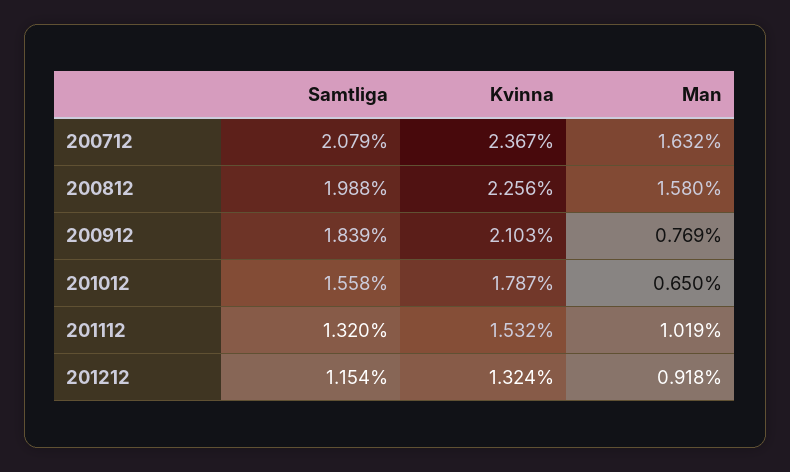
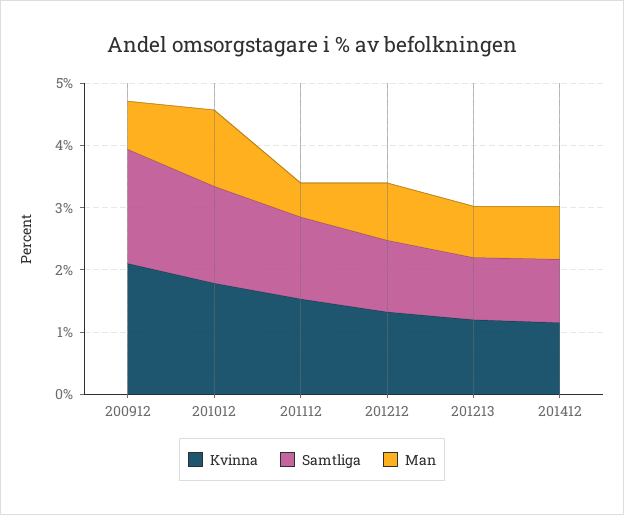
Samtliga, 200712: 2.079 -> none
Kvinna, 200712: 2.367 -> none
Man, 200712: 1.632 -> none
Samtliga, 200812: 1.988 -> none
Kvinna, 200812: 2.256 -> none
Man, 200812: 1.58 -> none
Man, 201012: 0.65 -> 1.2
Man, 201112: 1.019 -> 0.6
Kvinna, 201213: none -> 1.2
Samtliga, 201213: none -> 1
Man, 201213: none -> 0.8
Kvinna, 201412: none -> 1.2
Samtliga, 201412: none -> 1
Man, 201412: none -> 0.8

